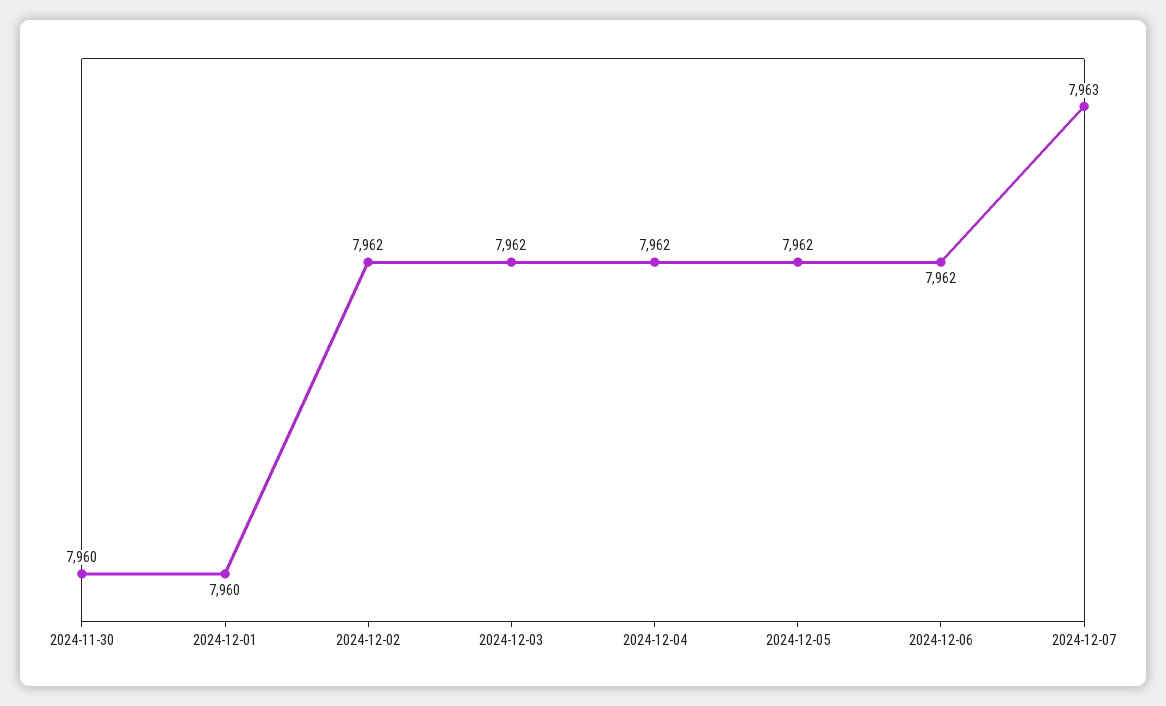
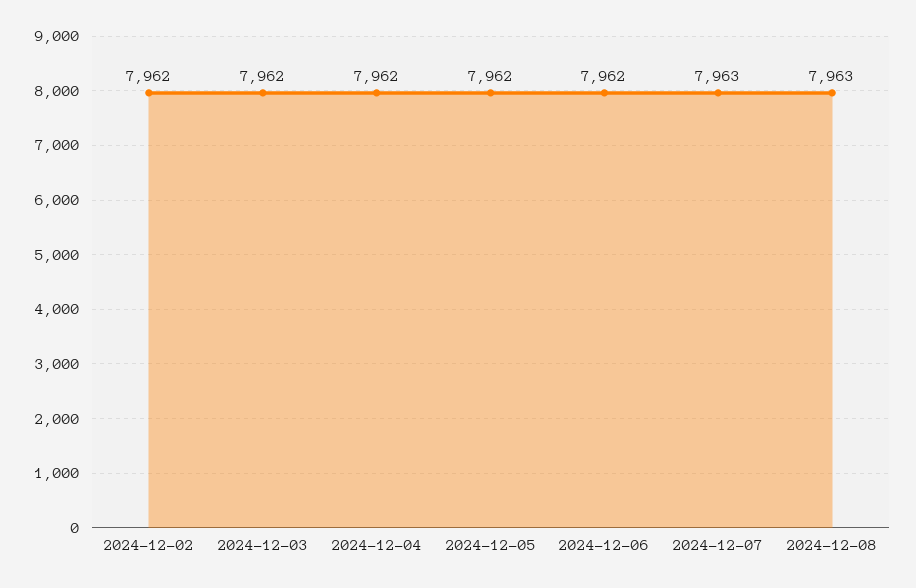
2024-11-30: 7960 -> none
2024-12-01: 7960 -> none
2024-12-08: none -> 7963

